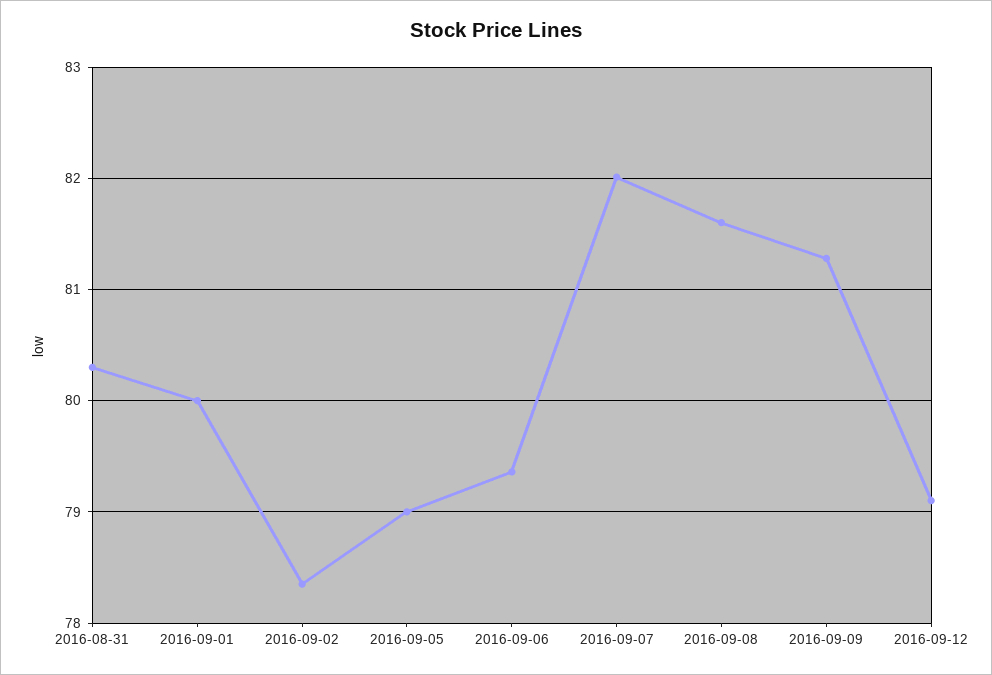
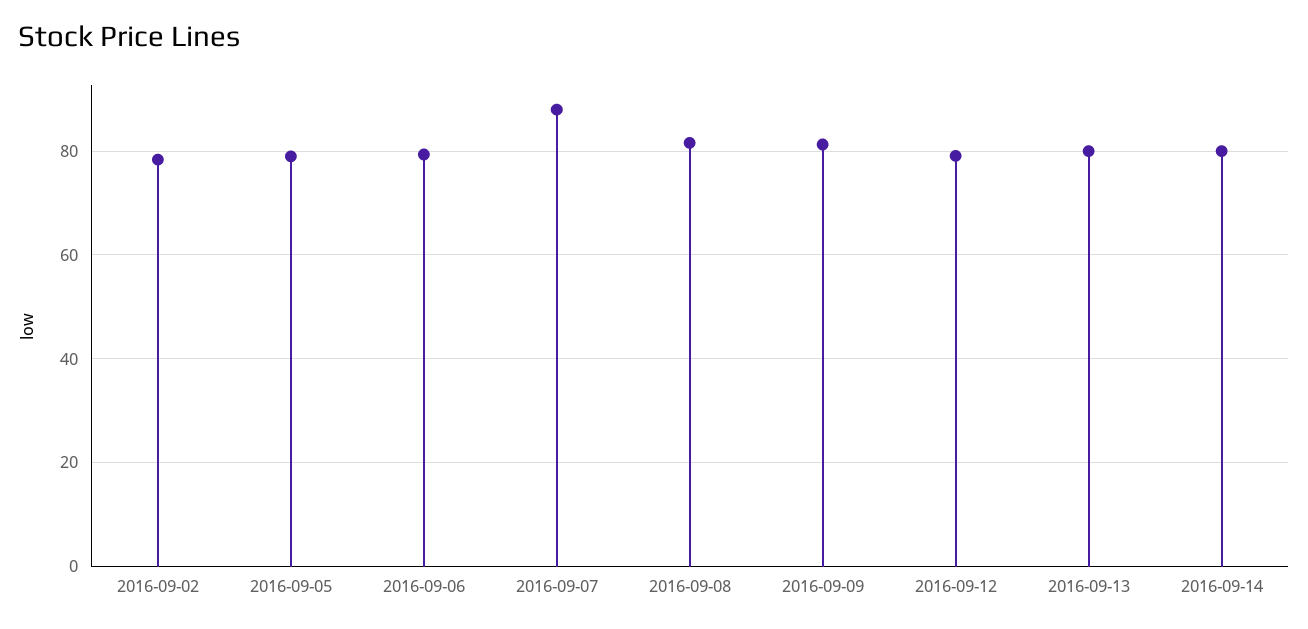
2016-08-31: 80.3 -> none
2016-09-01: 80 -> none
2016-09-07: 82 -> 88
2016-09-13: none -> 80
2016-09-14: none -> 80

